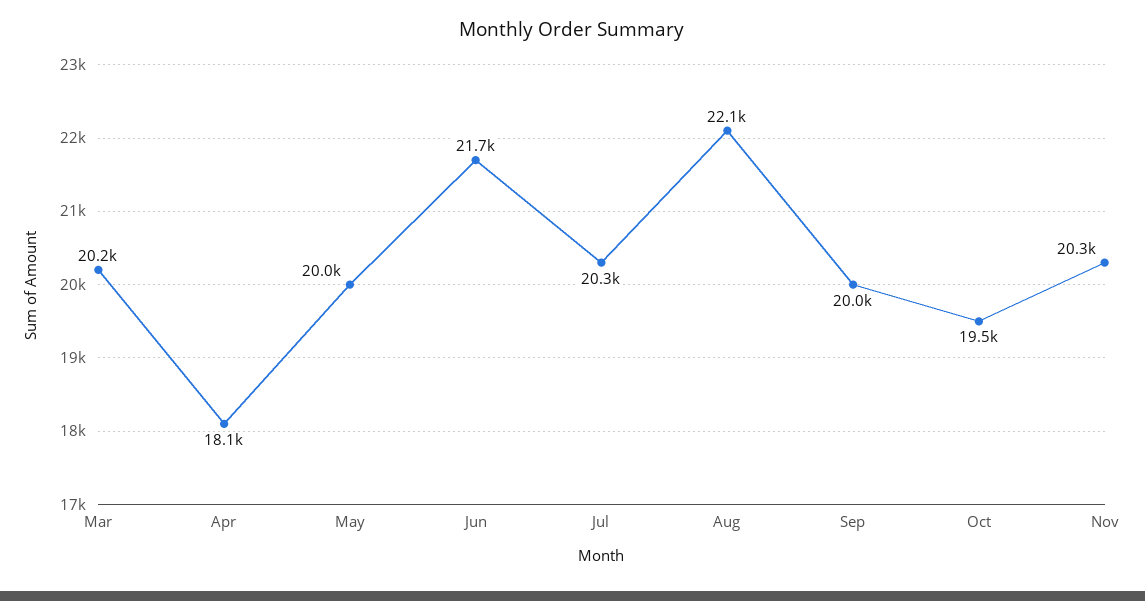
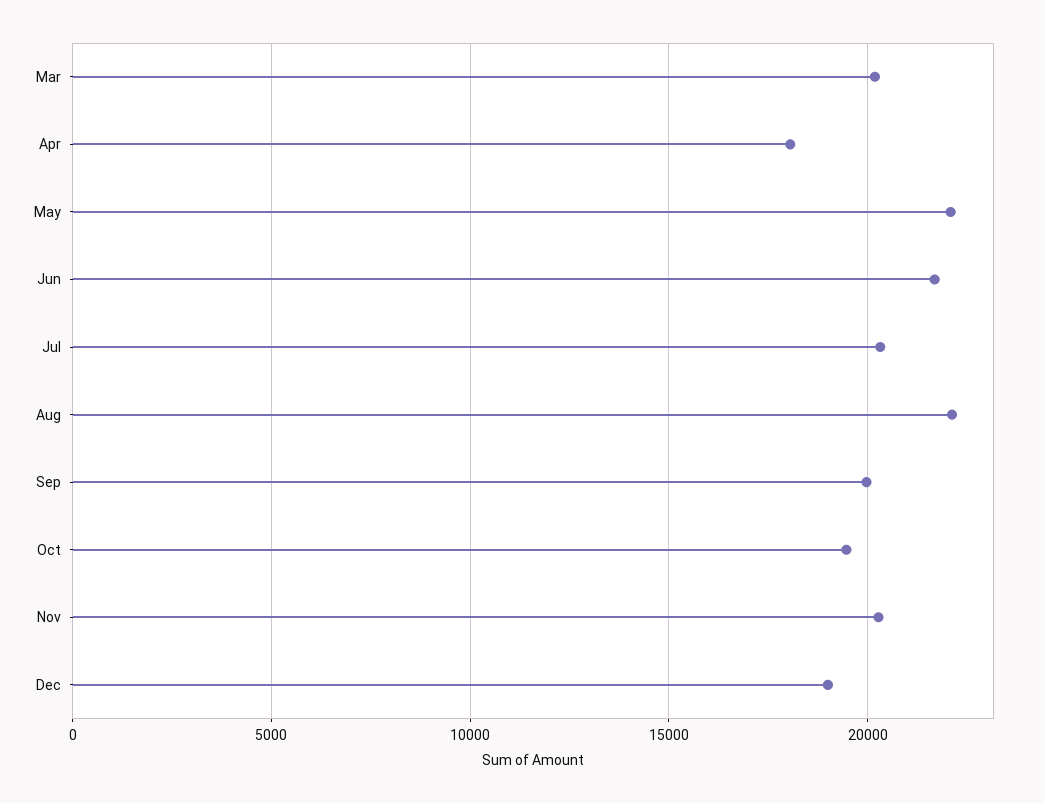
May: 20000 -> 22000
Dec: none -> 19000

